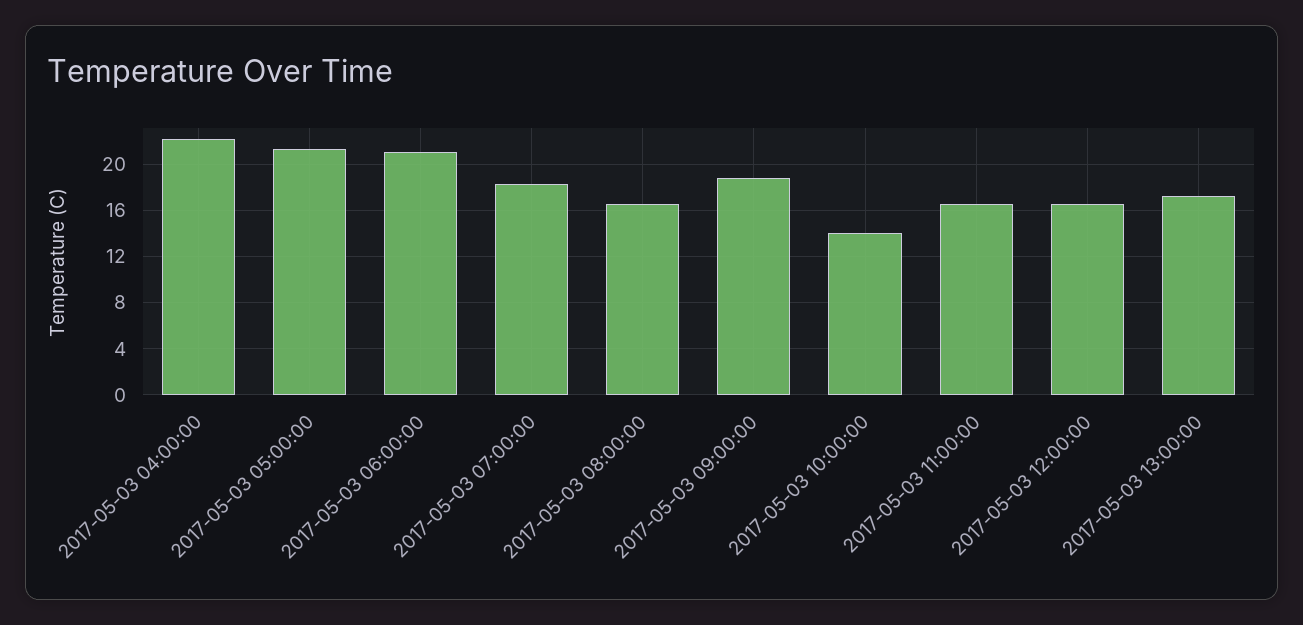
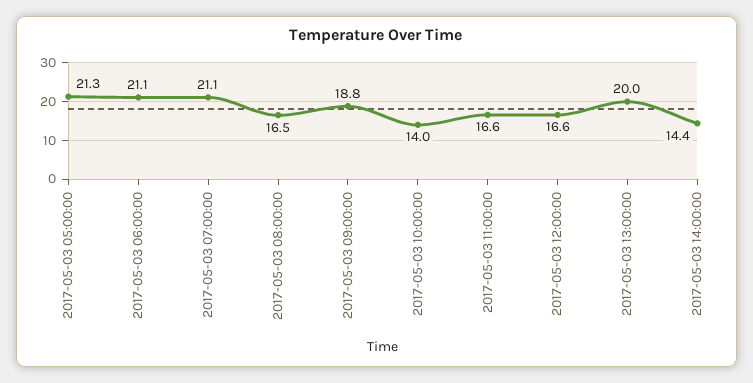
2017-05-03 04:00:00: 22 -> none
2017-05-03 07:00:00: 18 -> 21.1
2017-05-03 13:00:00: 17 -> 20
2017-05-03 14:00:00: none -> 14.4

